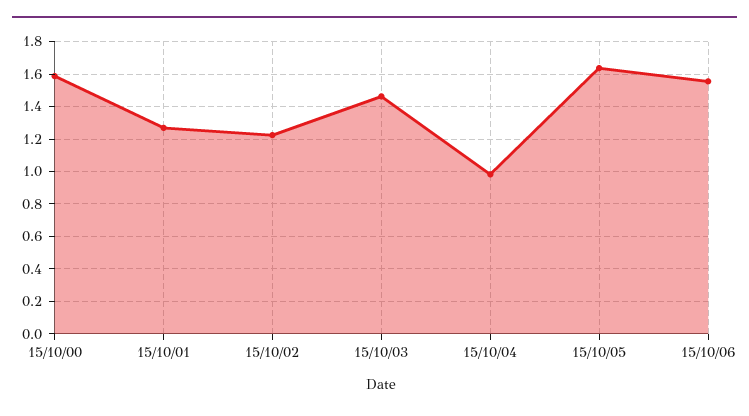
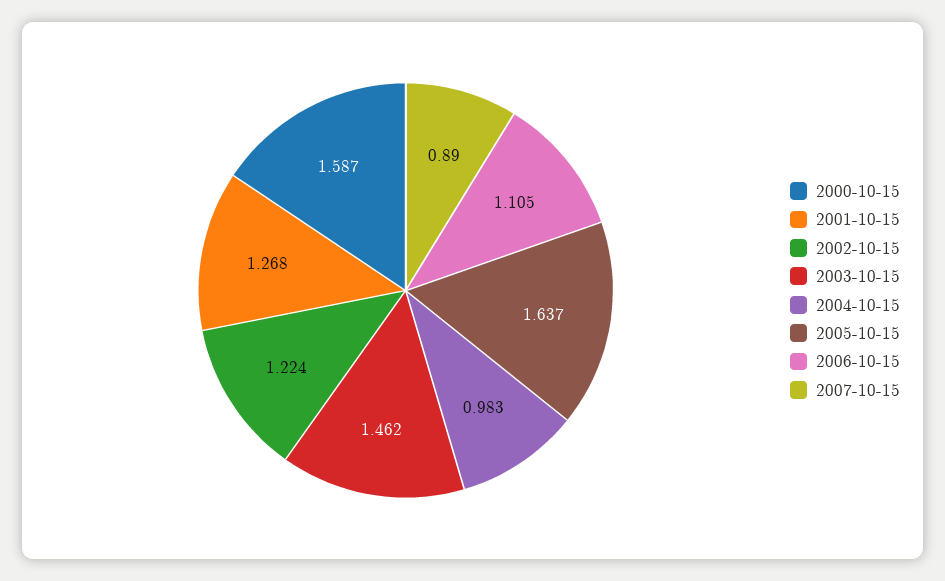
15/10/06: 1.55 -> 1.105
2007-10-15: none -> 0.89

